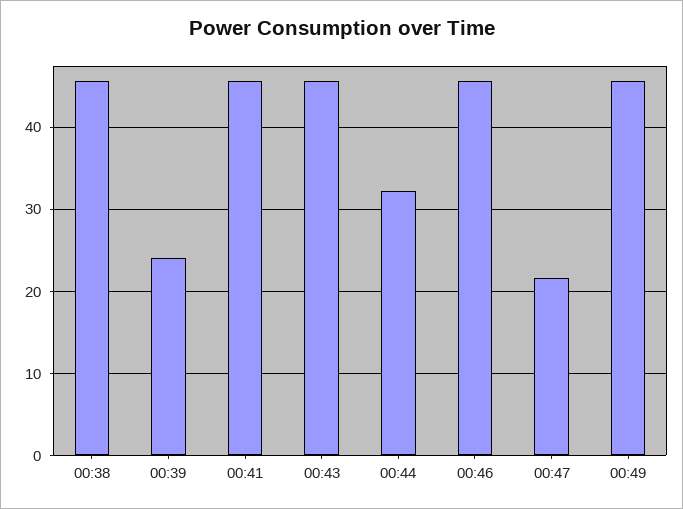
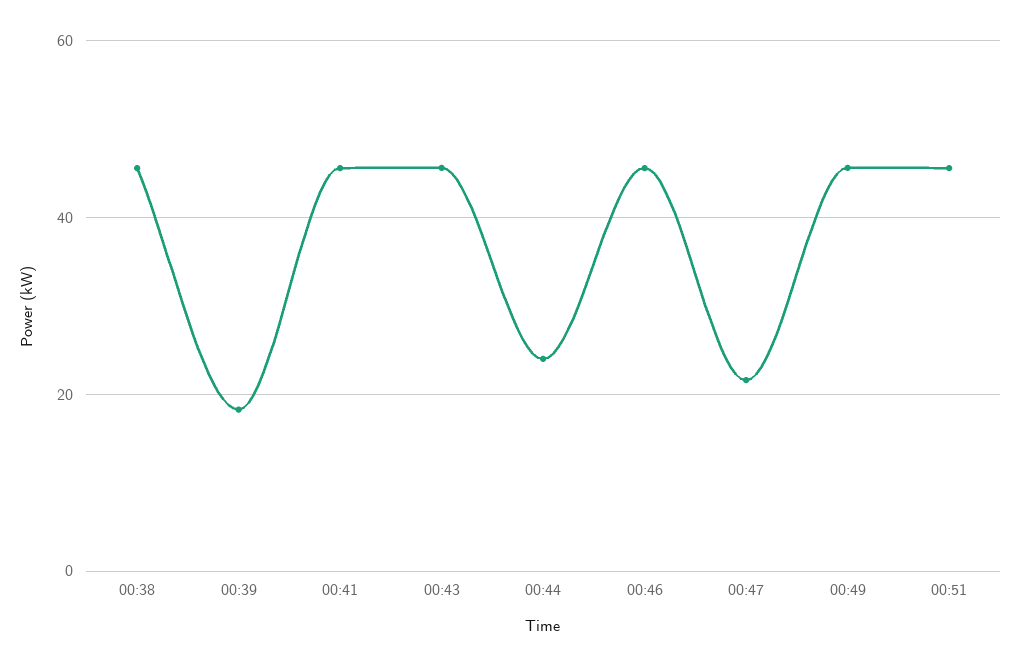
00:39: 24 -> 18
00:44: 32 -> 24
00:51: none -> 46

